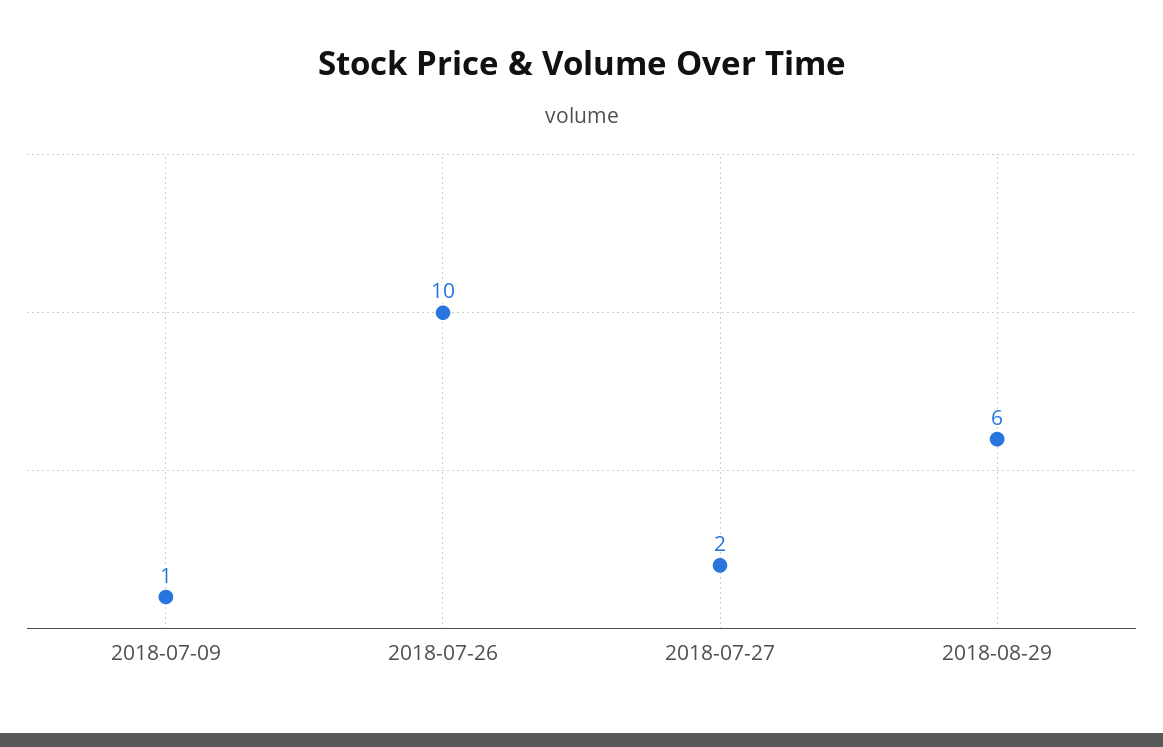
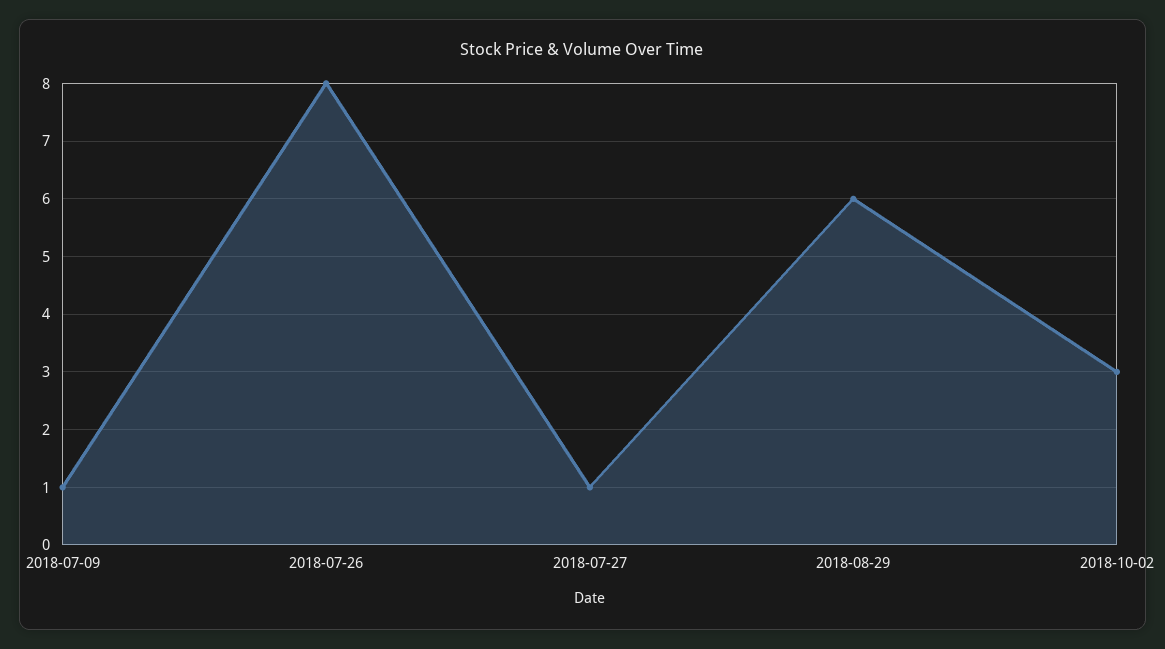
2018-07-26: 10 -> 8
2018-07-27: 2 -> 1
2018-10-02: none -> 3

